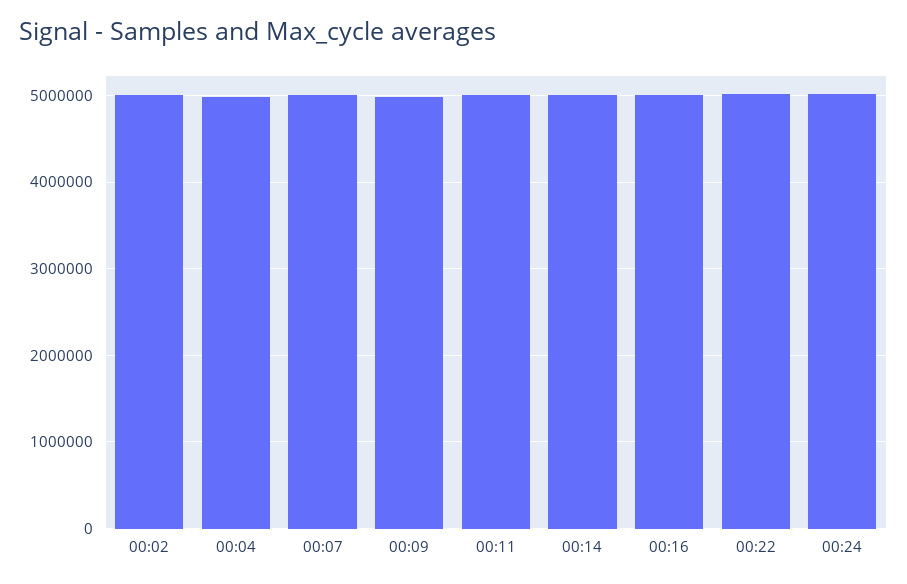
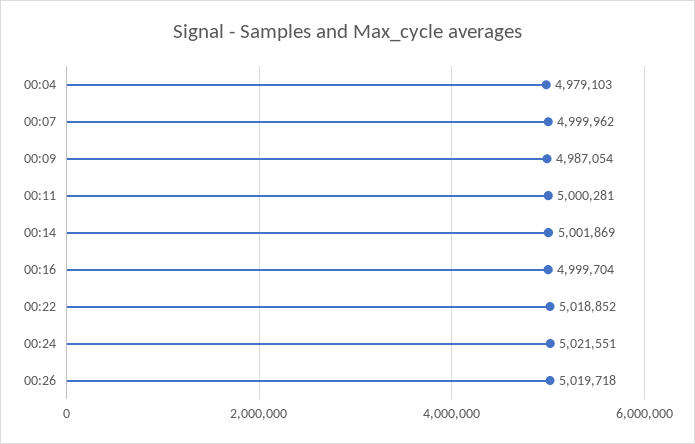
00:02: 5000000 -> none
00:26: none -> 5019718

